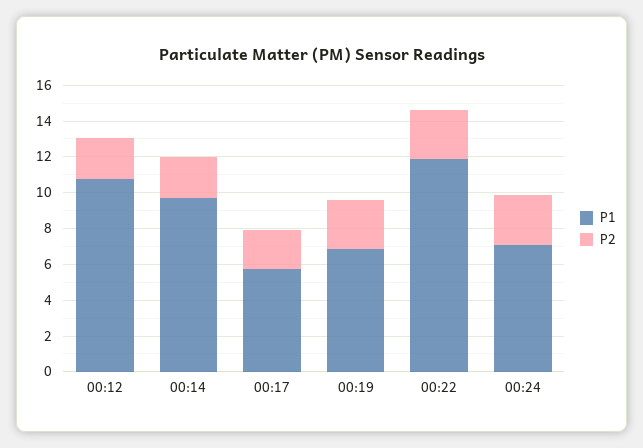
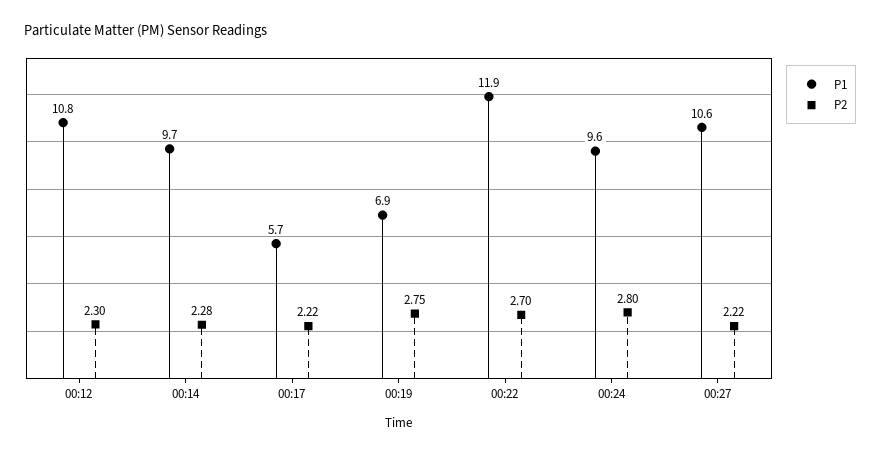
P1, 00:24: 7 -> 9.6
P1, 00:27: none -> 10.6
P2, 00:27: none -> 2.22

